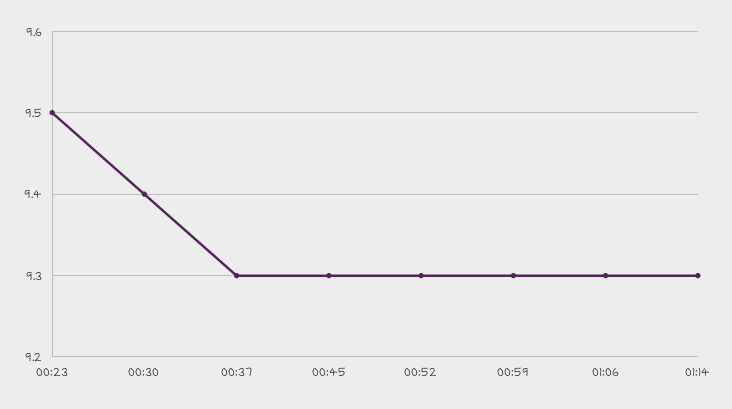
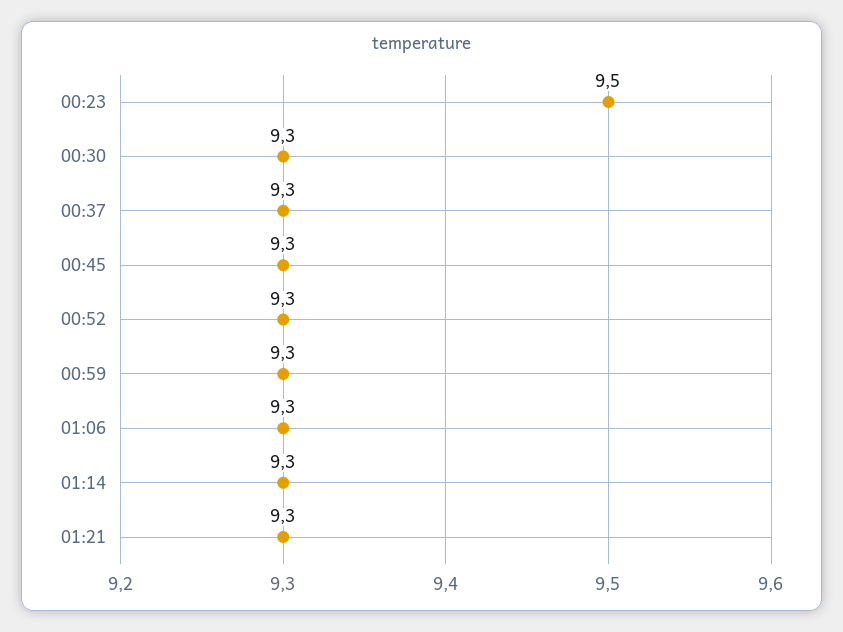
00:30: 9.4 -> 9.3
01:21: none -> 9.3

